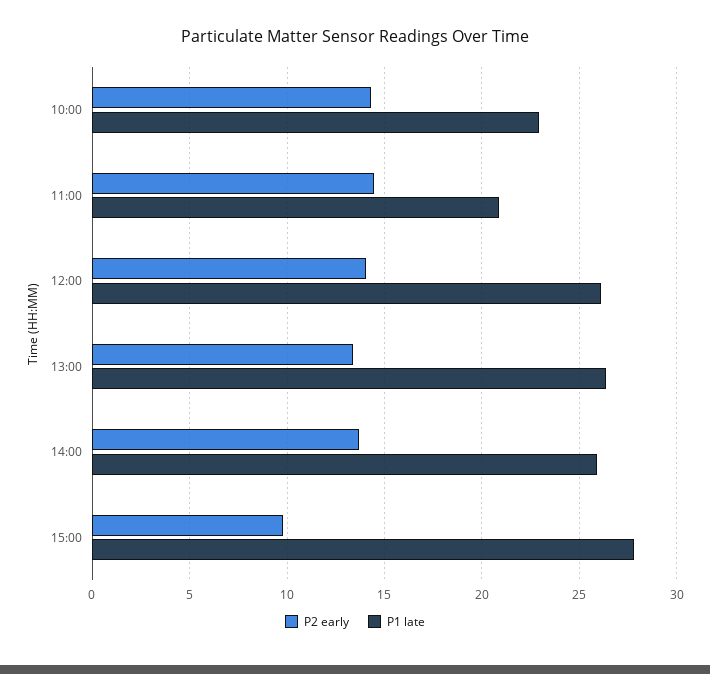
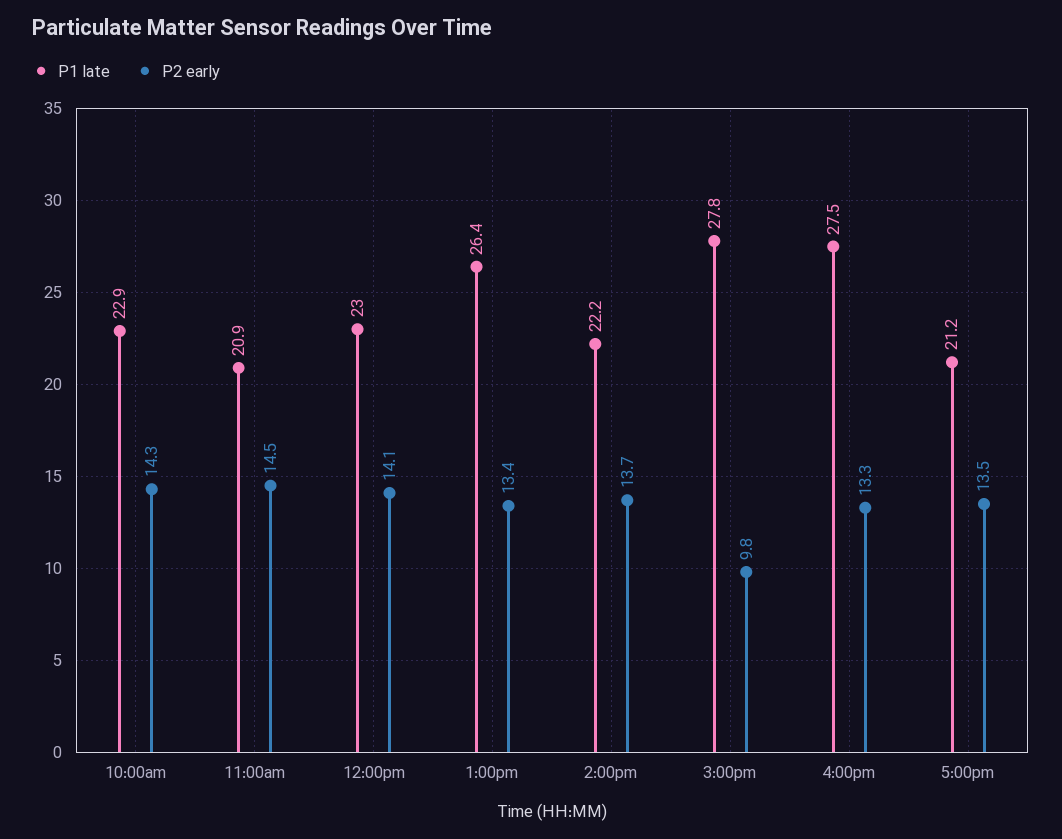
P1 late, 12:00: 26 -> 23
P1 late, 14:00: 26 -> 22.2
P1 late, 4:00pm: none -> 27.5
P2 early, 4:00pm: none -> 13.3
P1 late, 5:00pm: none -> 21.2
P2 early, 5:00pm: none -> 13.5

